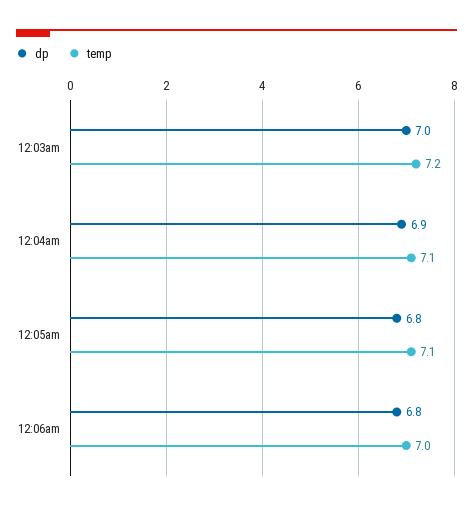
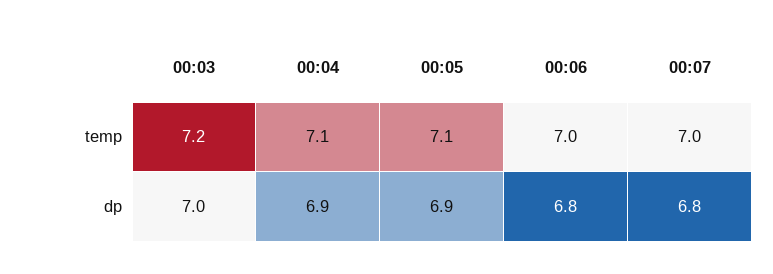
dp, 12:05am: 6.8 -> 6.9
temp, 00:07: none -> 7
dp, 00:07: none -> 6.8

